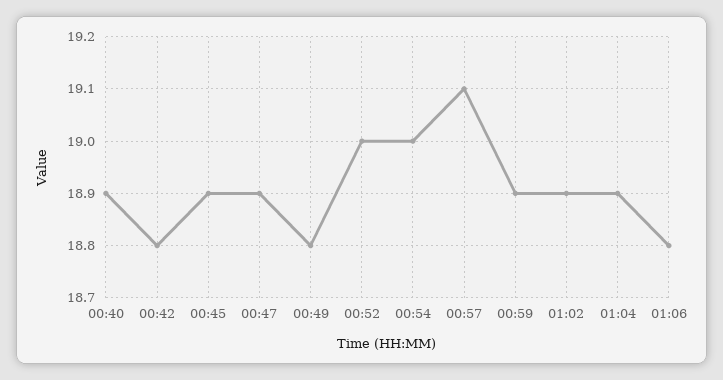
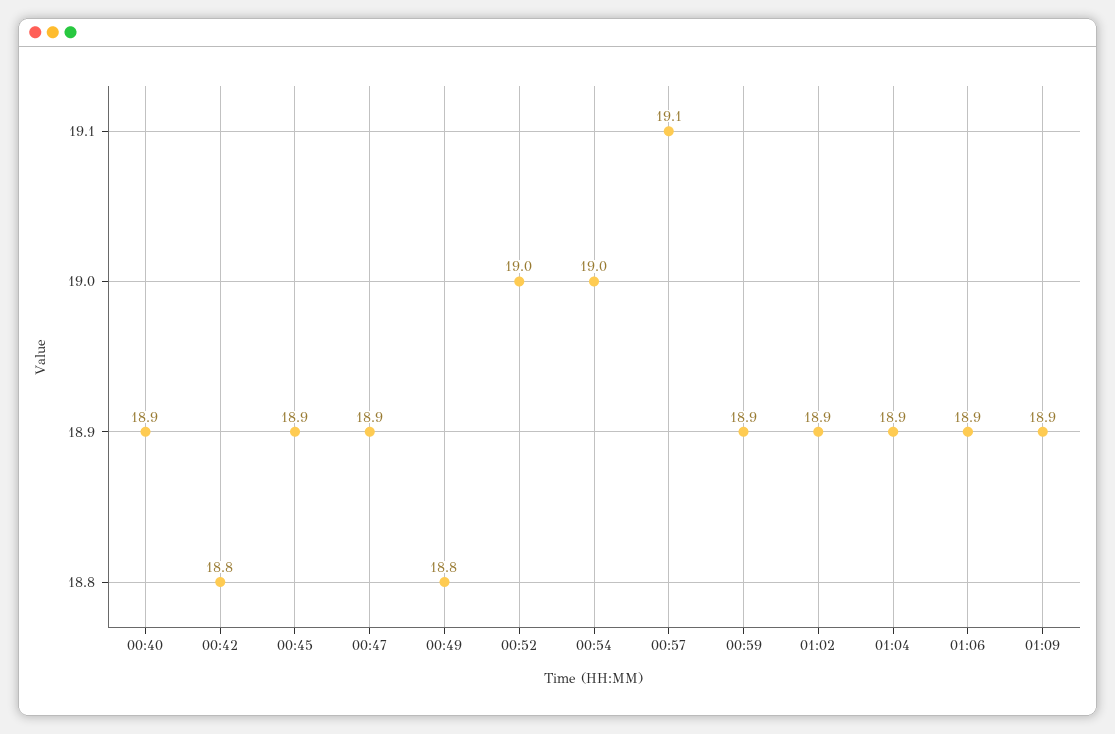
01:06: 18.8 -> 18.9
01:09: none -> 18.9

